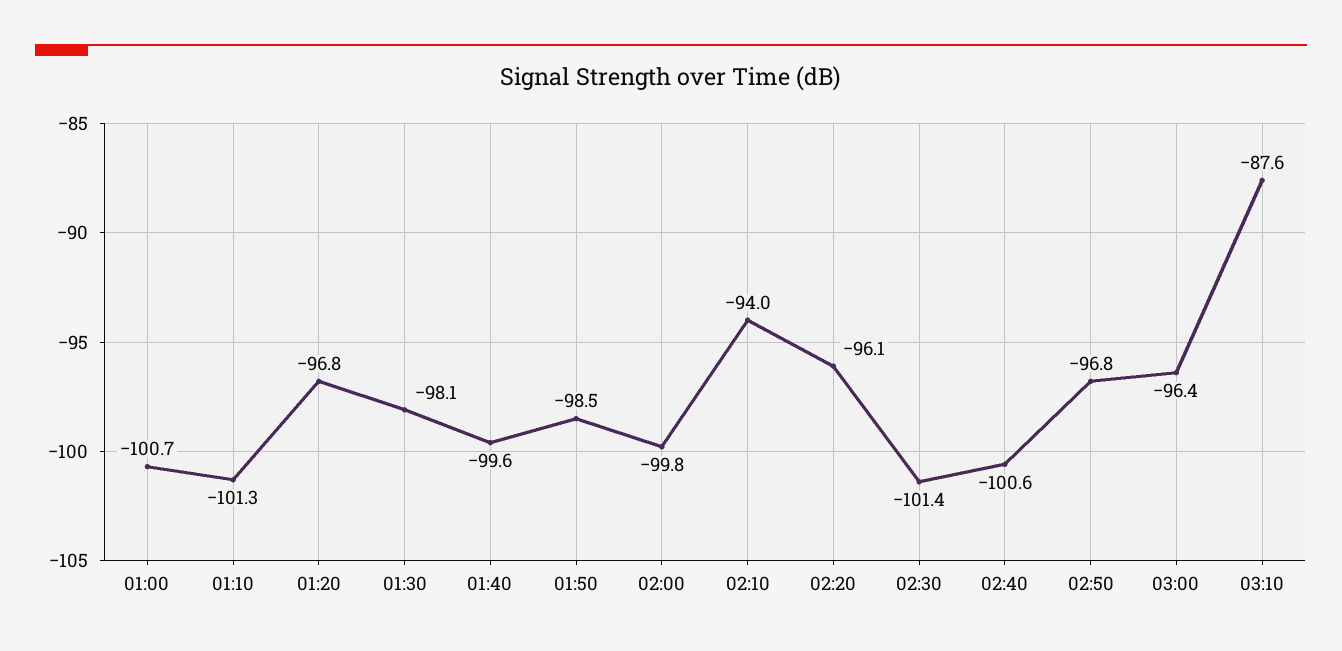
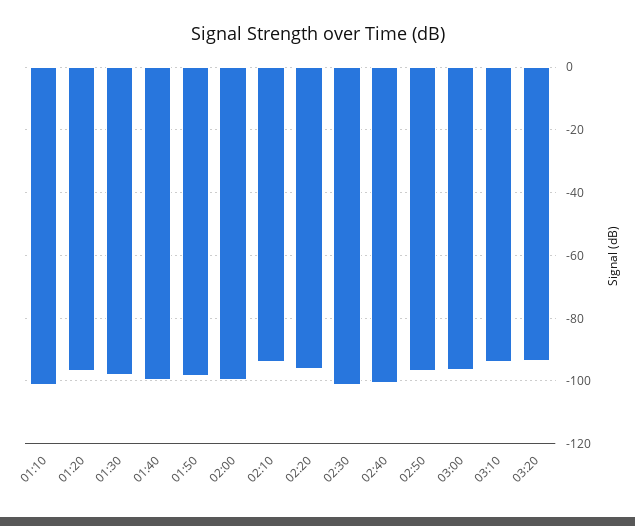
01:00: -100.7 -> none
03:10: -87.6 -> -94
03:20: none -> -94

